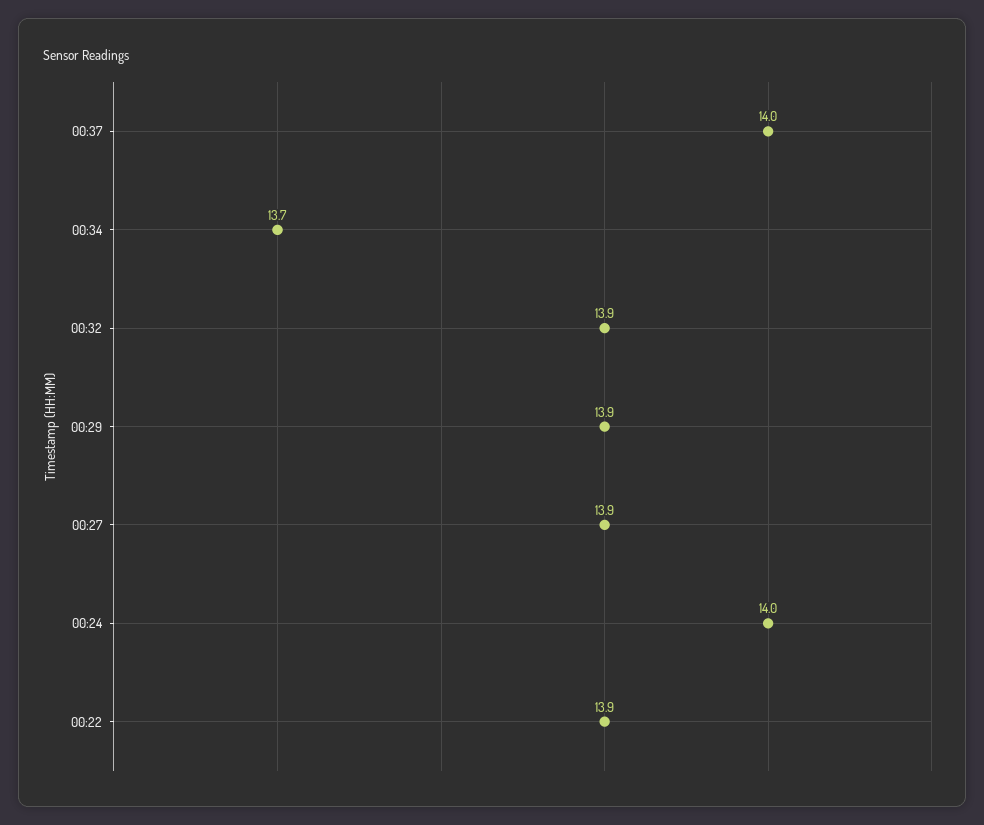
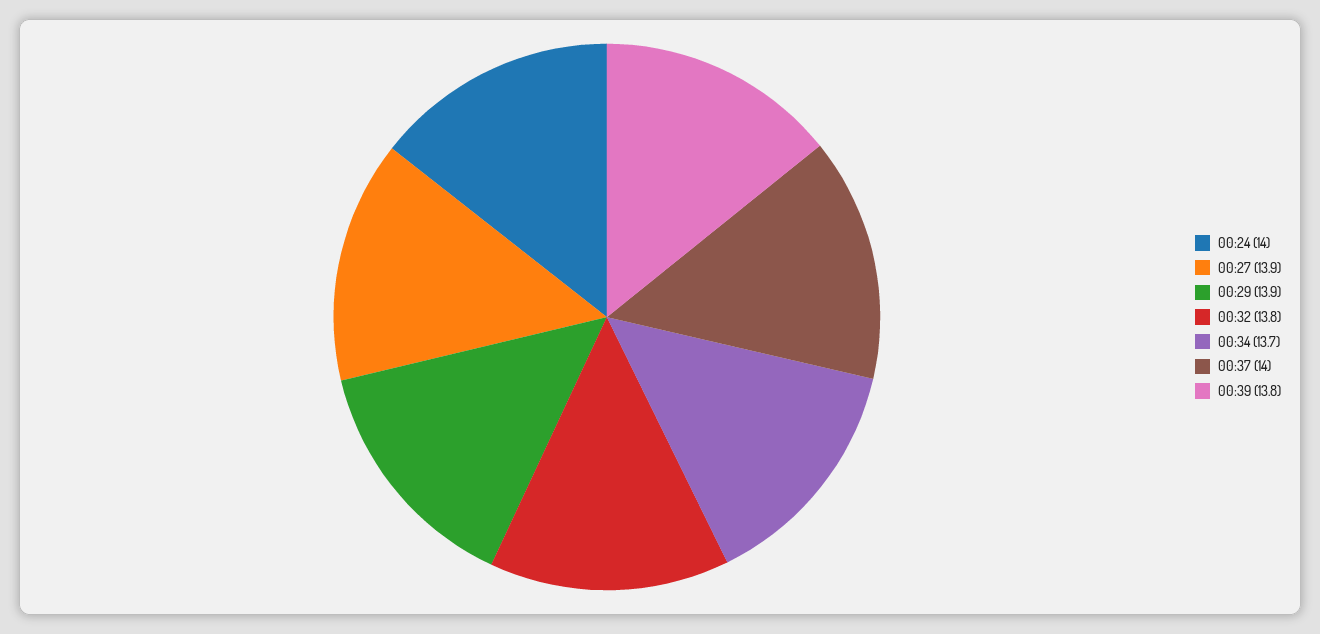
00:32: 13.9 -> 13.8
00:22: 13.9 -> none
00:39: none -> 13.8

